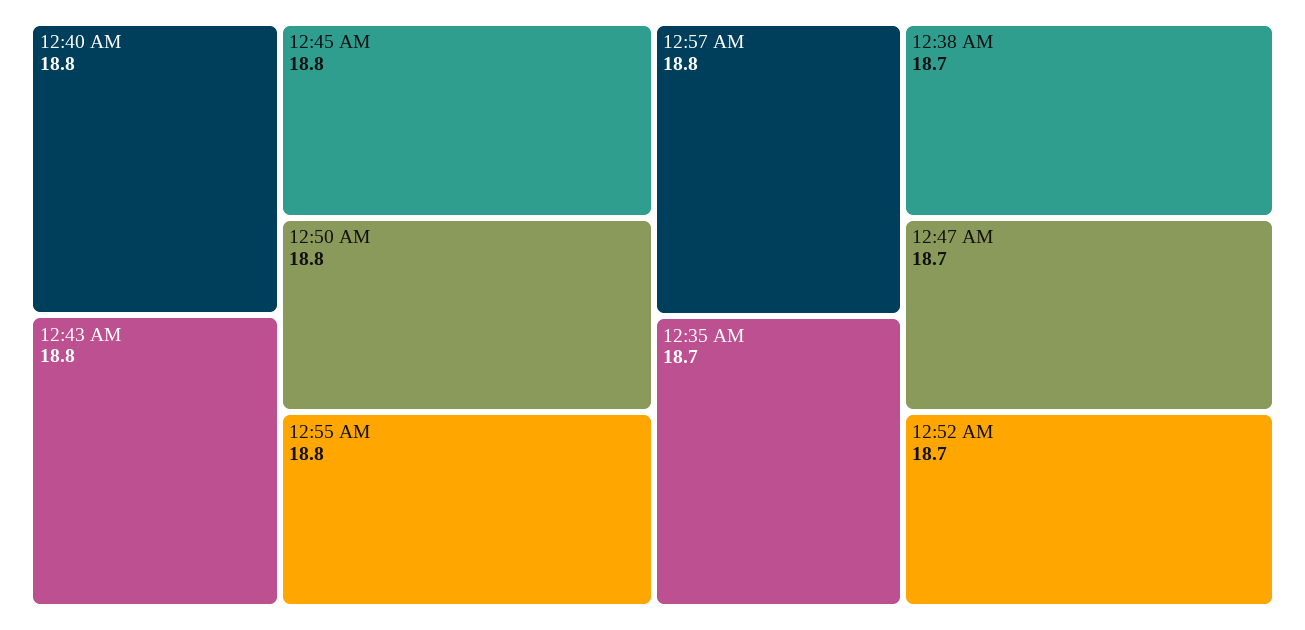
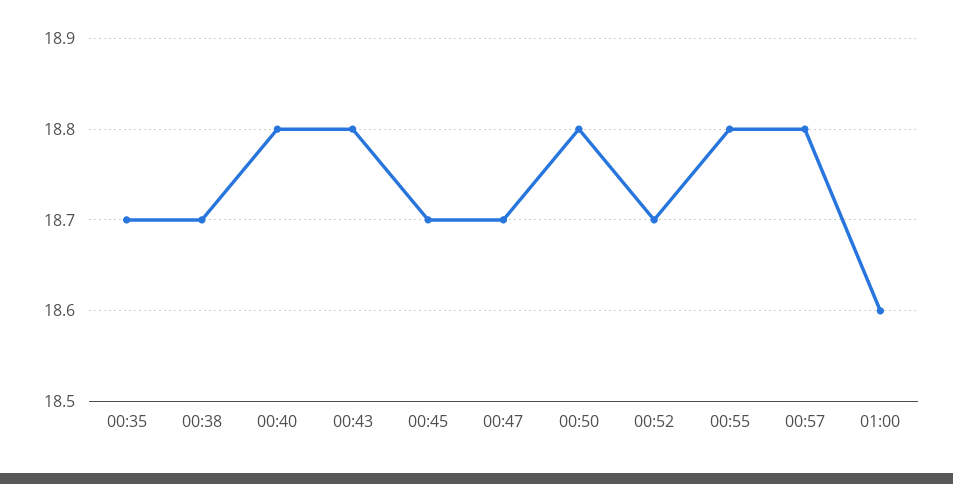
12:45 AM: 18.8 -> 18.7
01:00: none -> 18.6

